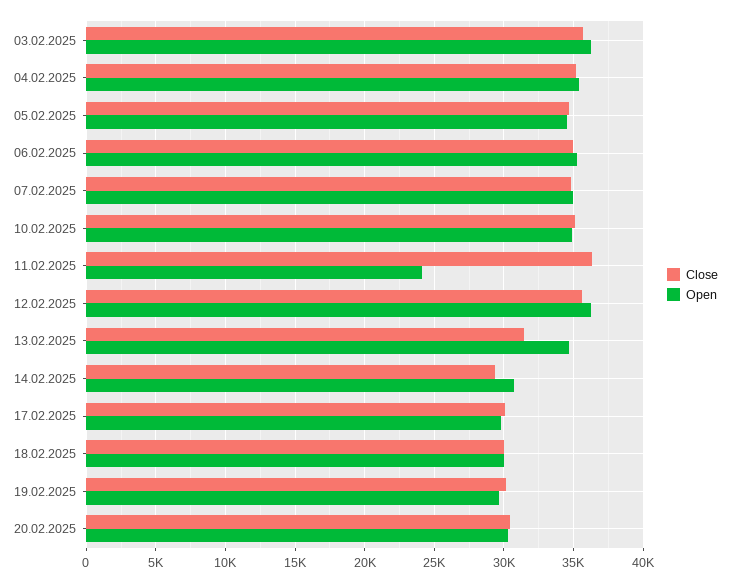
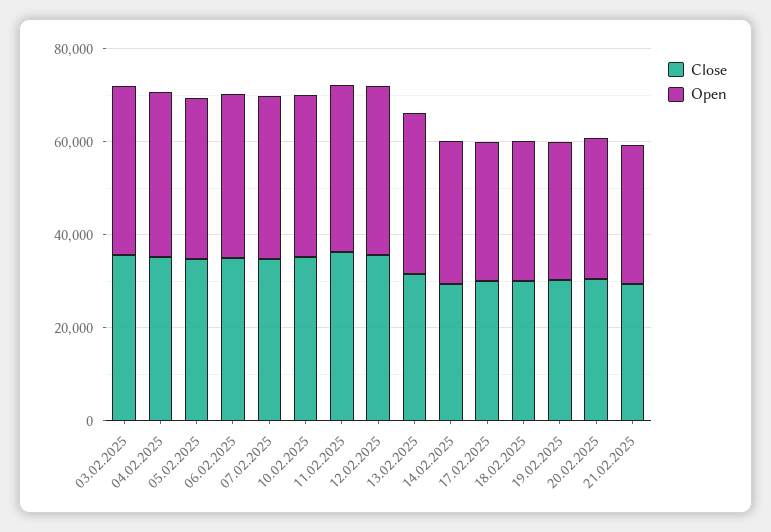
Open, 11.02.2025: 24000 -> 35000
Close, 21.02.2025: none -> 30000
Open, 21.02.2025: none -> 30000

